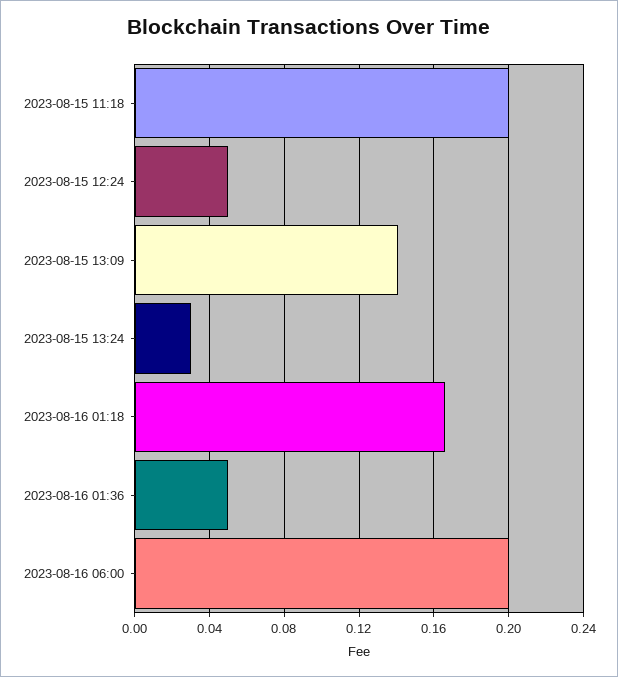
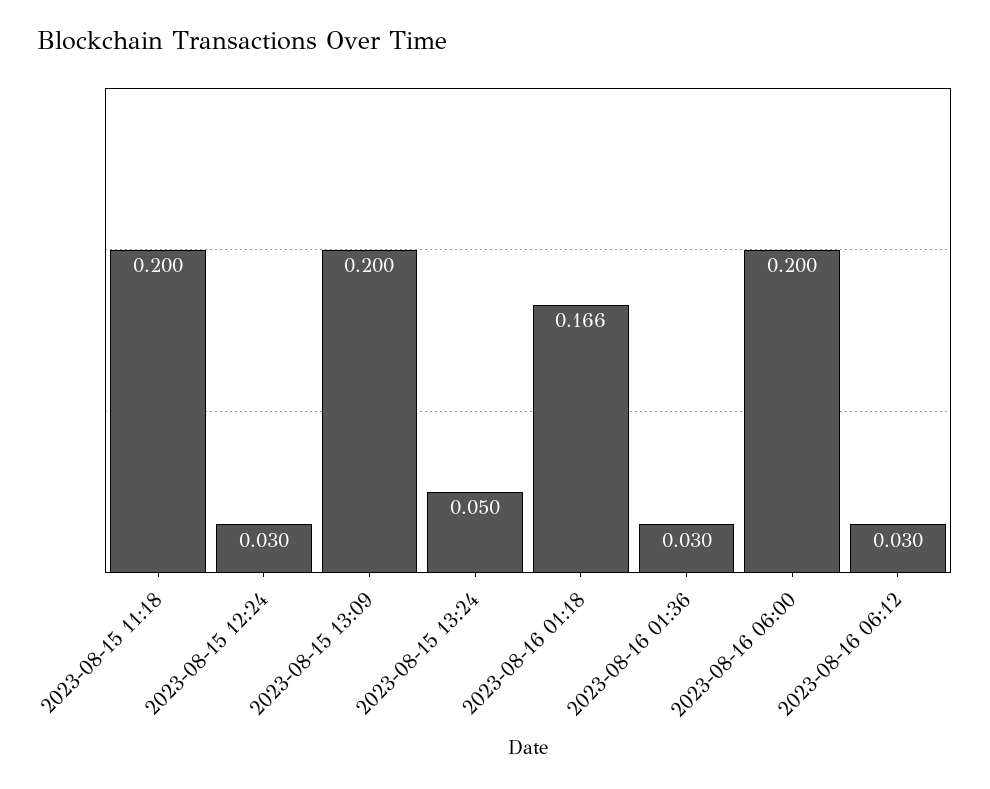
2023-08-15 12:24: 0.05 -> 0.03
2023-08-15 13:09: 0.14 -> 0.2
2023-08-15 13:24: 0.03 -> 0.05
2023-08-16 01:36: 0.05 -> 0.03
2023-08-16 06:12: none -> 0.03

